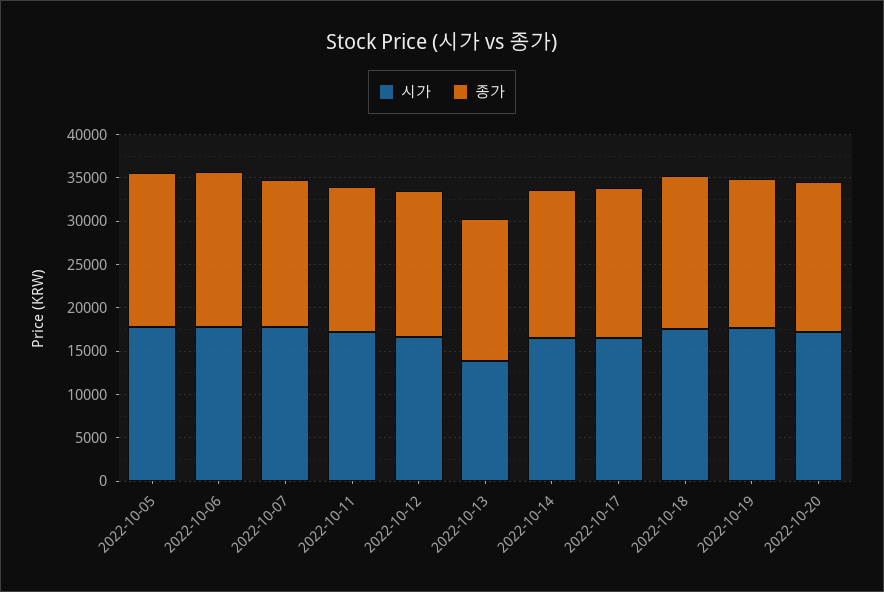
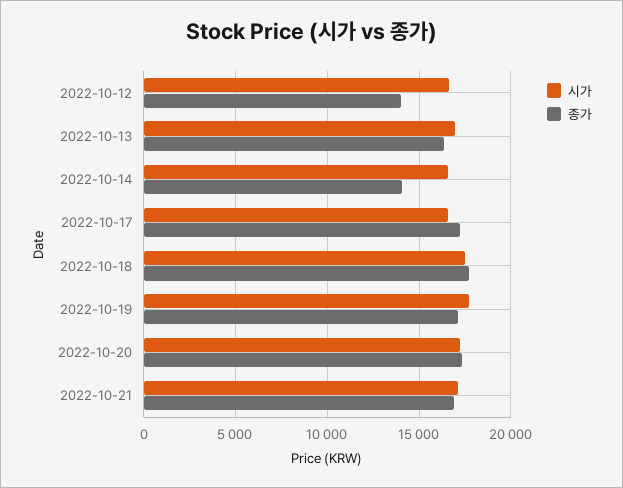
시가, 2022-10-05: 18000 -> none
종가, 2022-10-05: 18000 -> none
시가, 2022-10-06: 18000 -> none
종가, 2022-10-06: 18000 -> none
시가, 2022-10-07: 18000 -> none
종가, 2022-10-07: 17000 -> none
시가, 2022-10-11: 17000 -> none
종가, 2022-10-11: 17000 -> none
종가, 2022-10-12: 17000 -> 14000
시가, 2022-10-13: 14000 -> 17000
종가, 2022-10-14: 17000 -> 14000
시가, 2022-10-21: none -> 17000
종가, 2022-10-21: none -> 17000

